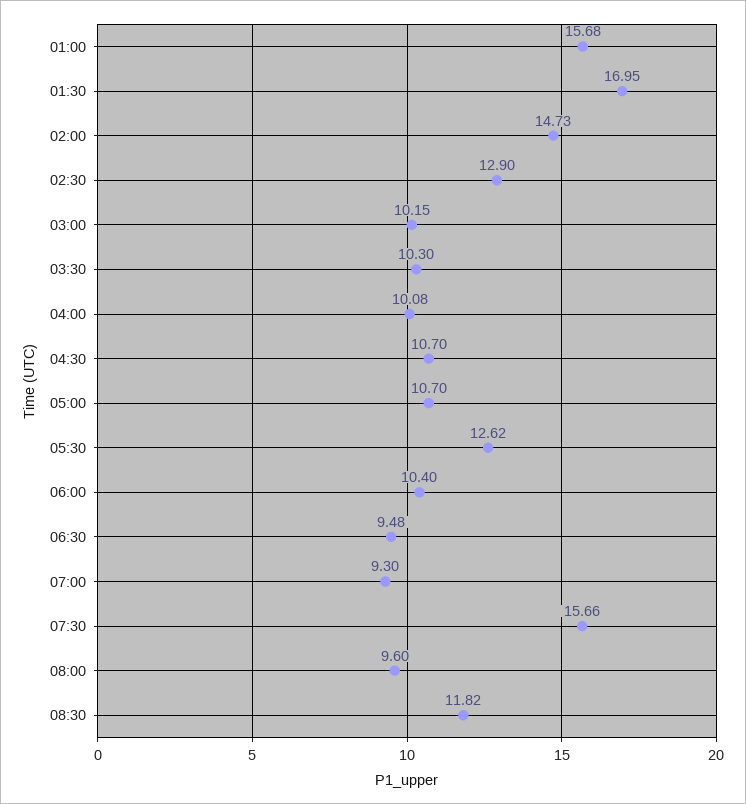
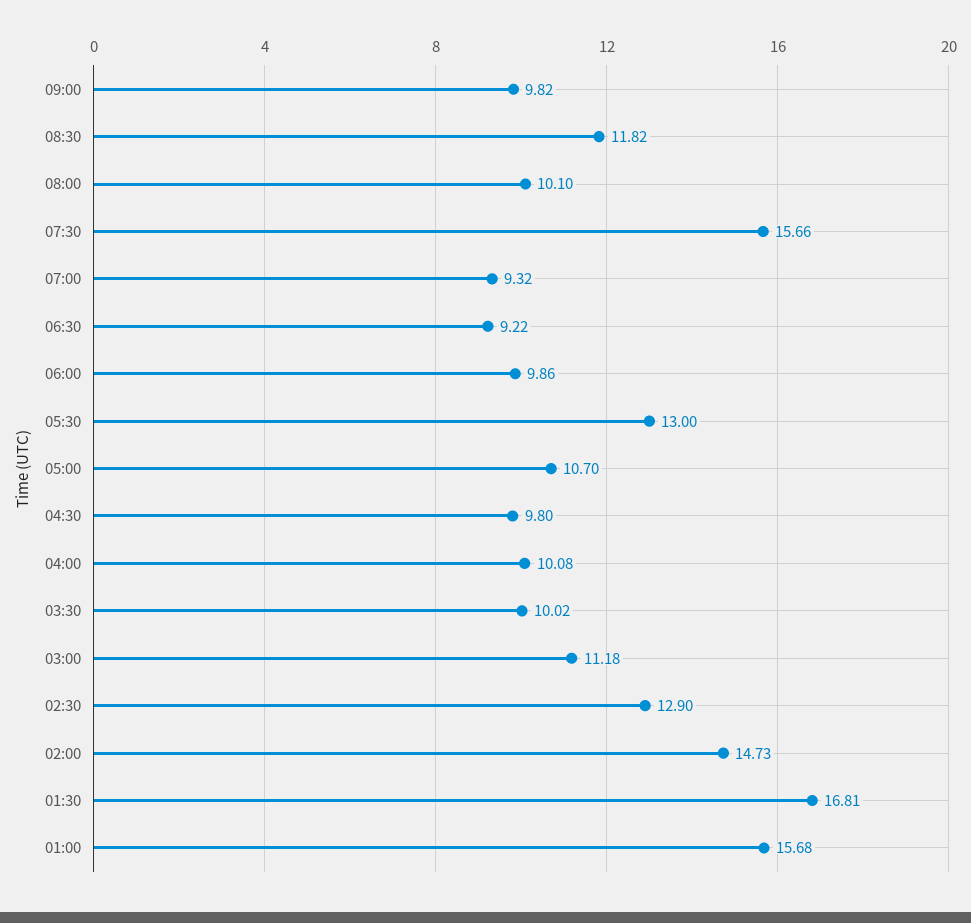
01:30: 16.95 -> 16.81
03:00: 10.15 -> 11.18
03:30: 10.3 -> 10.02
04:30: 10.7 -> 9.8
05:30: 12.62 -> 13
06:00: 10.4 -> 9.86
06:30: 9.48 -> 9.22
07:00: 9.3 -> 9.32
08:00: 9.6 -> 10.1
09:00: none -> 9.82

